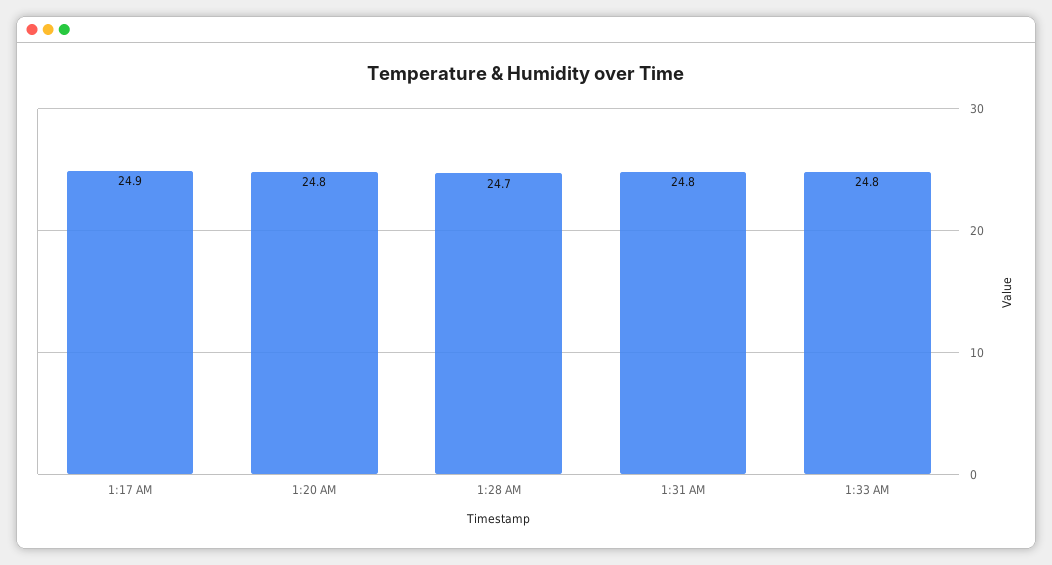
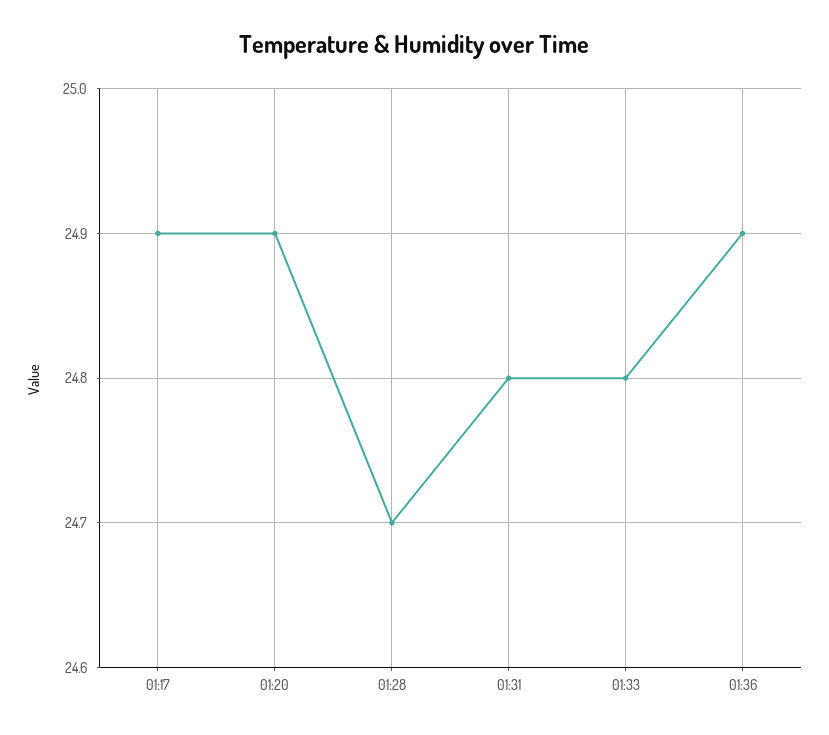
1:20 AM: 24.8 -> 24.9
01:36: none -> 24.9

